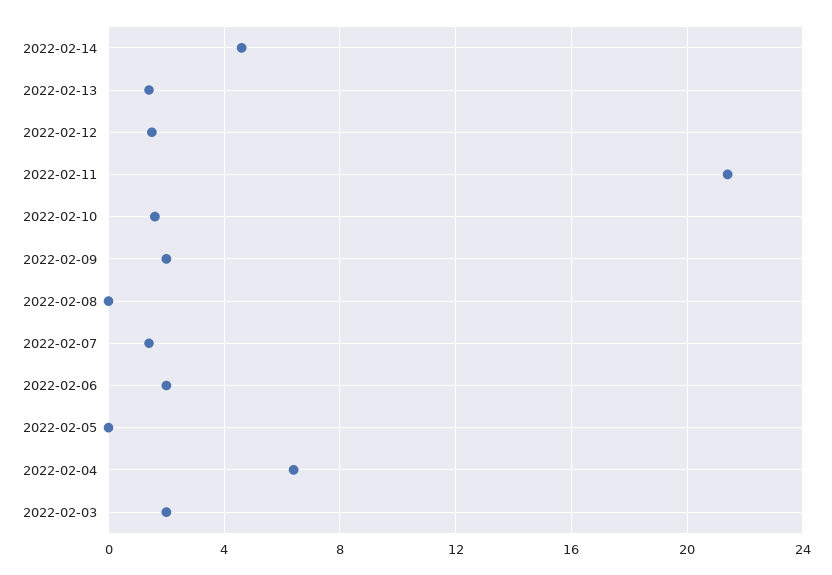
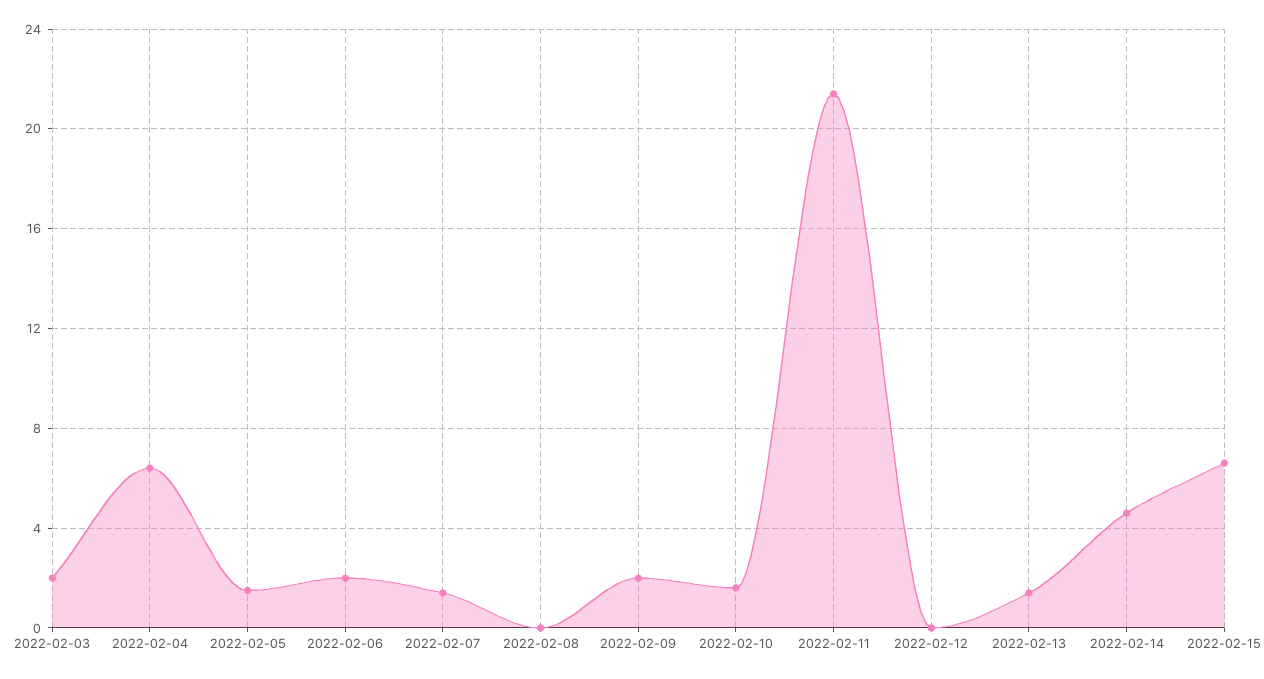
2022-02-12: 1.5 -> 0
2022-02-05: 0 -> 1.5
2022-02-15: none -> 6.5

